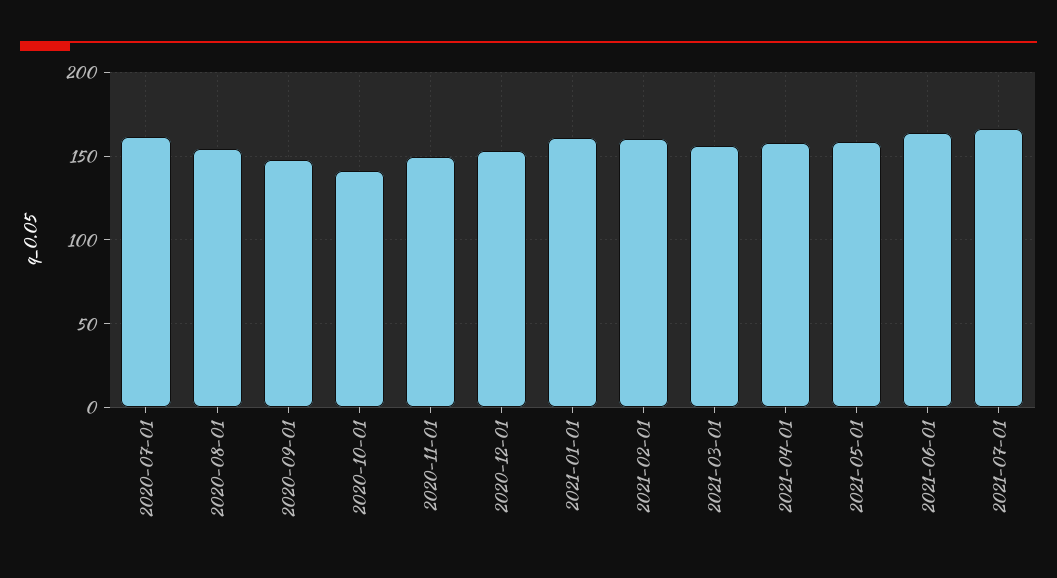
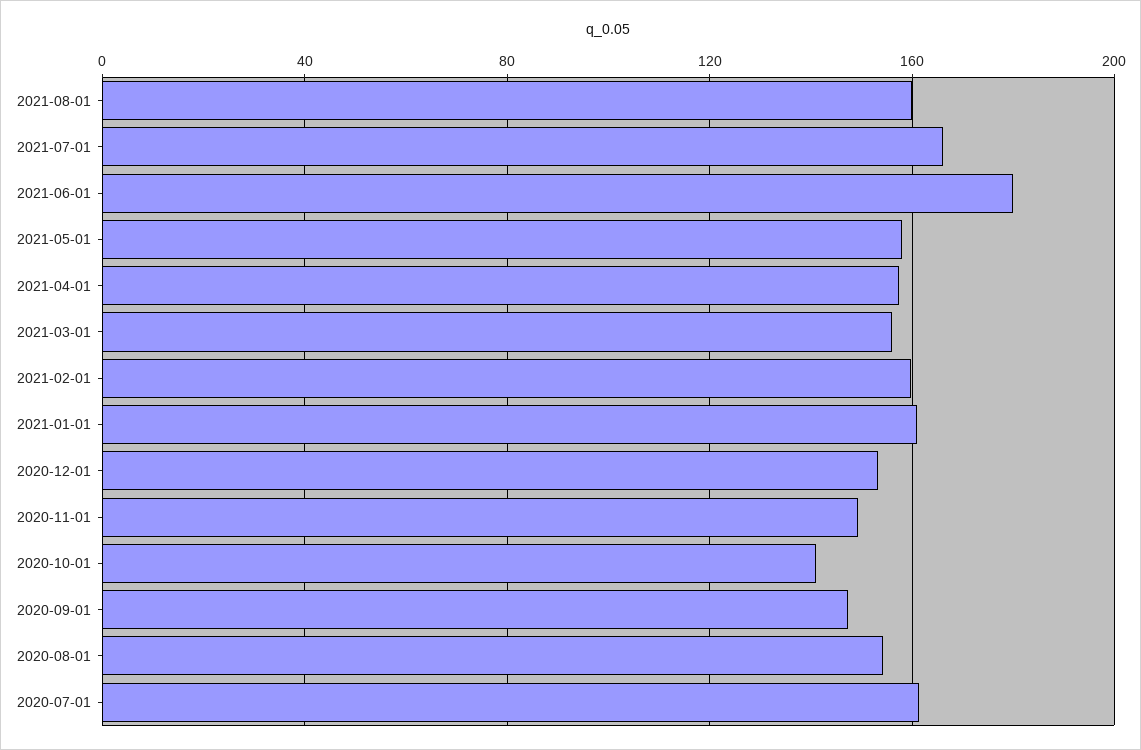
2021-06-01: 165 -> 180
2021-08-01: none -> 160

